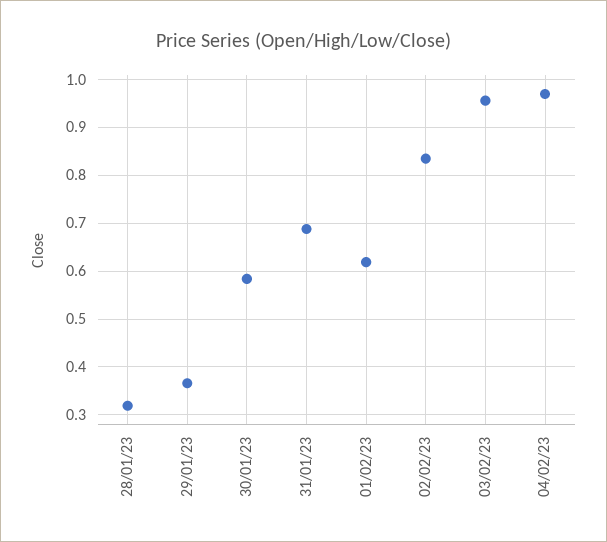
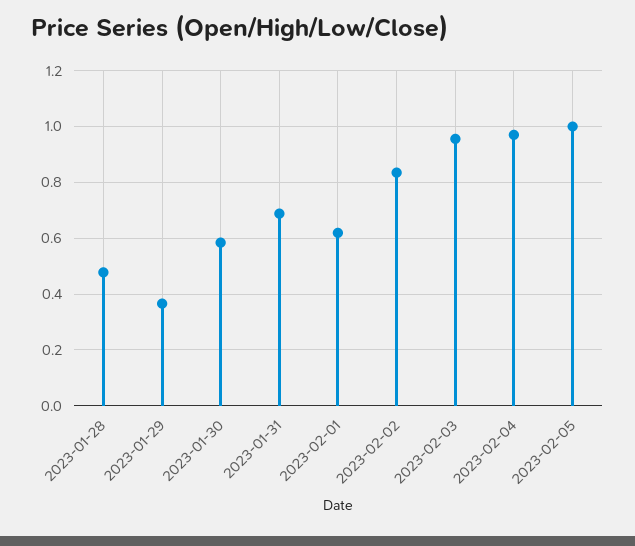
28/01/23: 0.32 -> 0.475
2023-02-05: none -> 1

